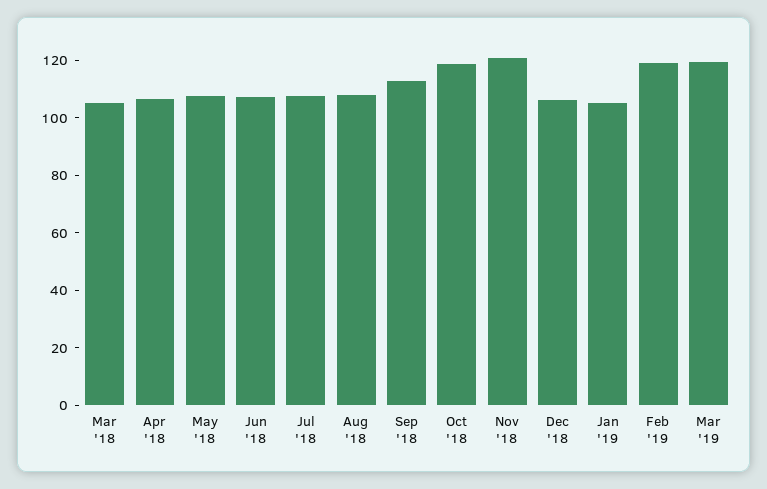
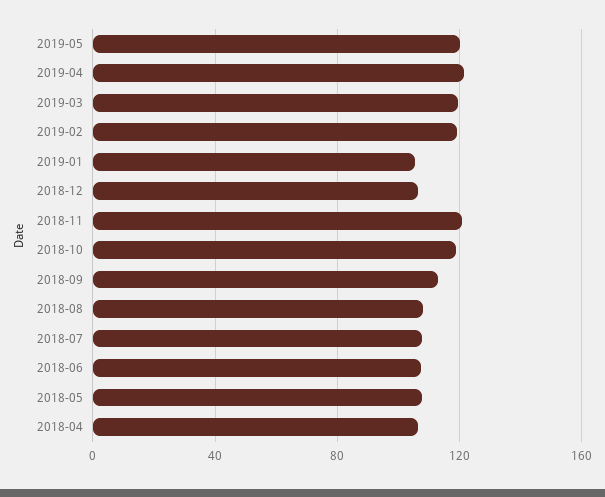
Mar '18: 105 -> none
2019-05: none -> 120
2019-04: none -> 120

